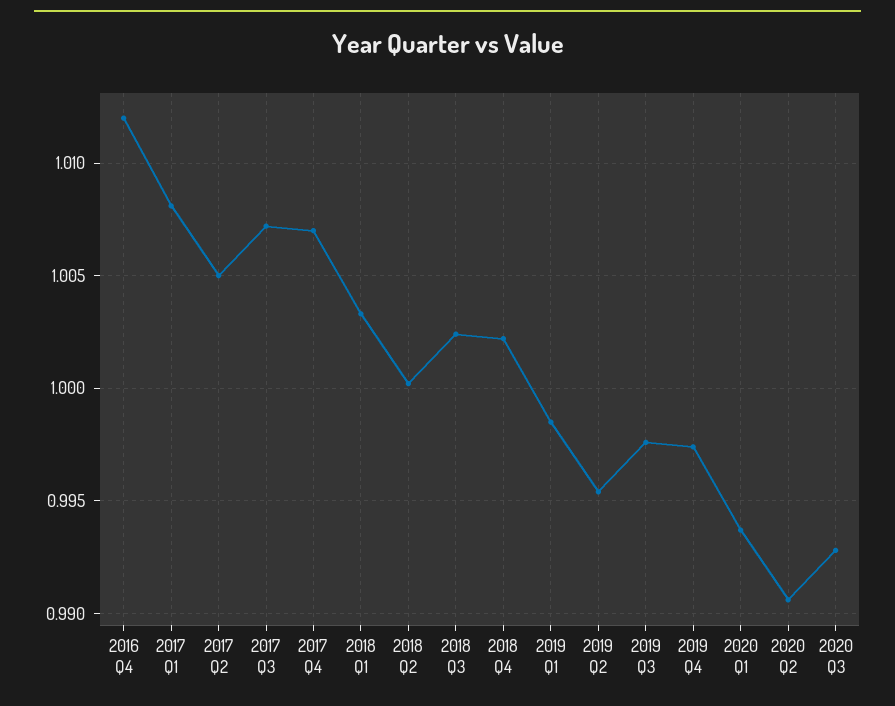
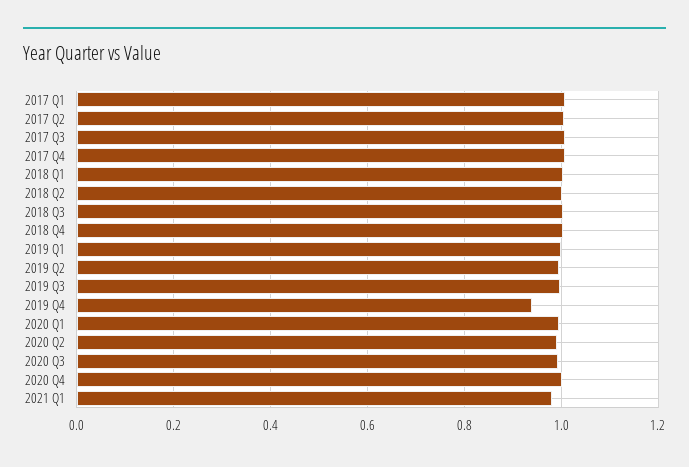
2016 Q4: 1.012 -> none
2019 Q4: 0.9975 -> 0.94
2020 Q4: none -> 1
2021 Q1: none -> 0.98

